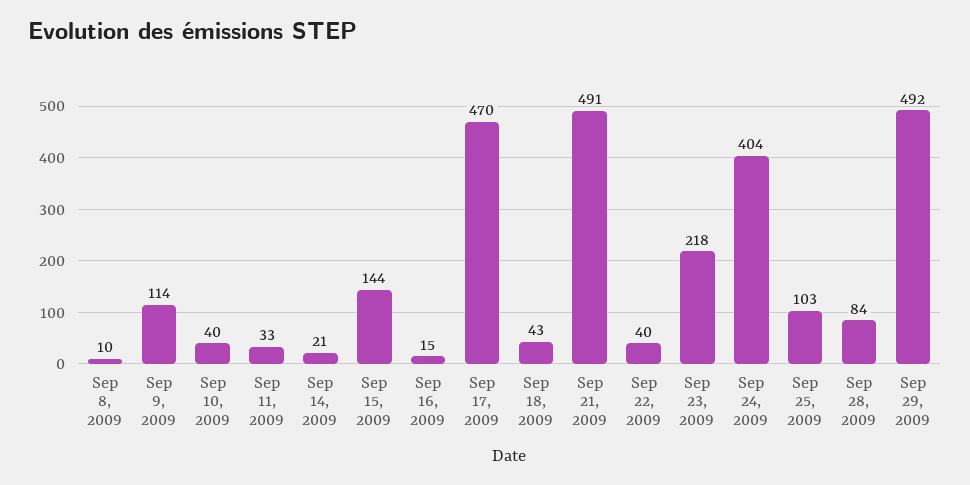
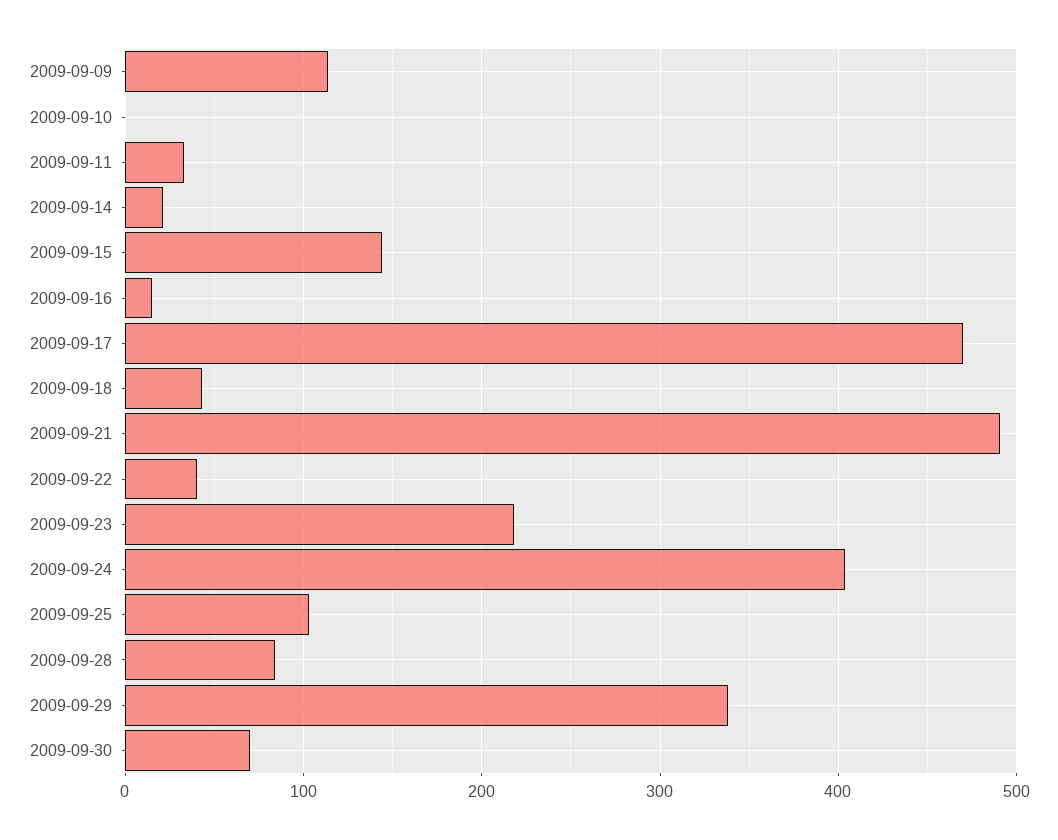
Sep 8, 2009: 10 -> none
Sep 10, 2009: 40 -> 0
Sep 29, 2009: 492 -> 340
2009-09-30: none -> 70

